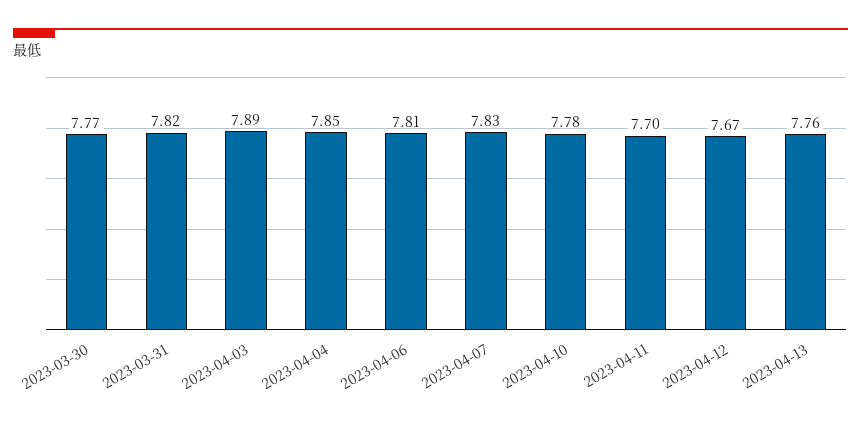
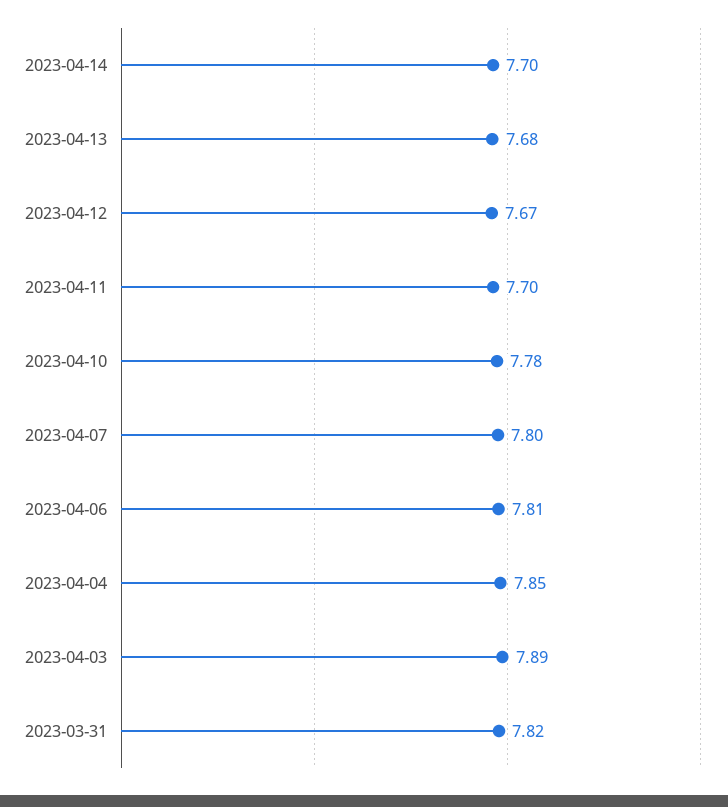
2023-03-30: 7.77 -> none
2023-04-07: 7.83 -> 7.8
2023-04-13: 7.76 -> 7.68
2023-04-14: none -> 7.7

